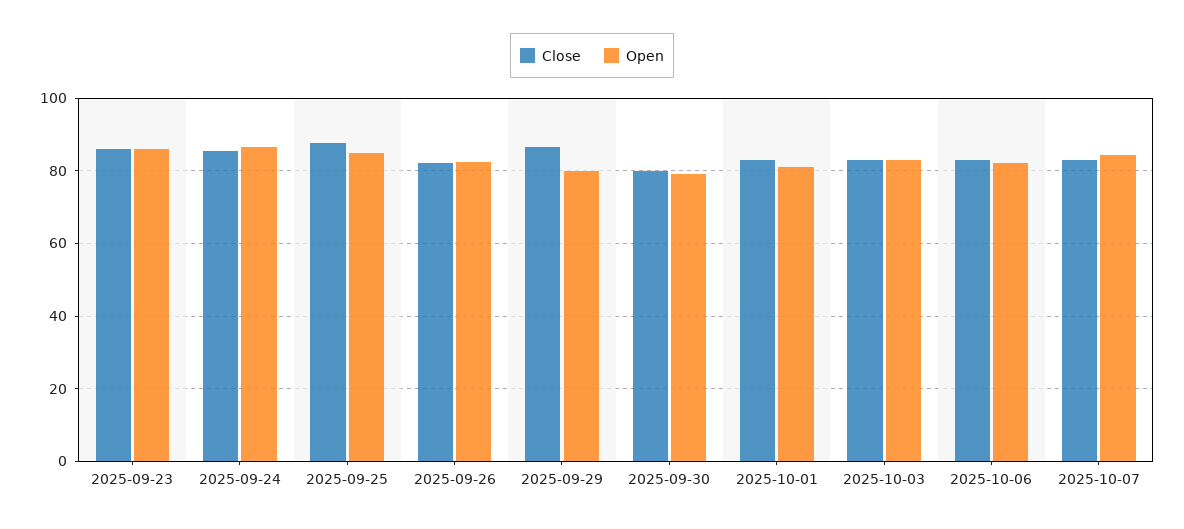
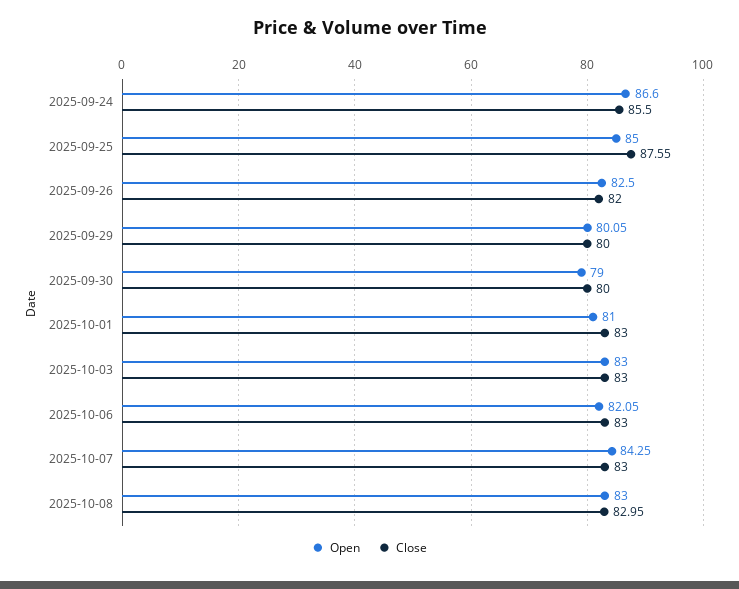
Close, 2025-09-23: 86 -> none
Open, 2025-09-23: 86 -> none
Close, 2025-09-29: 86 -> 80
Open, 2025-10-08: none -> 83
Close, 2025-10-08: none -> 82.95

